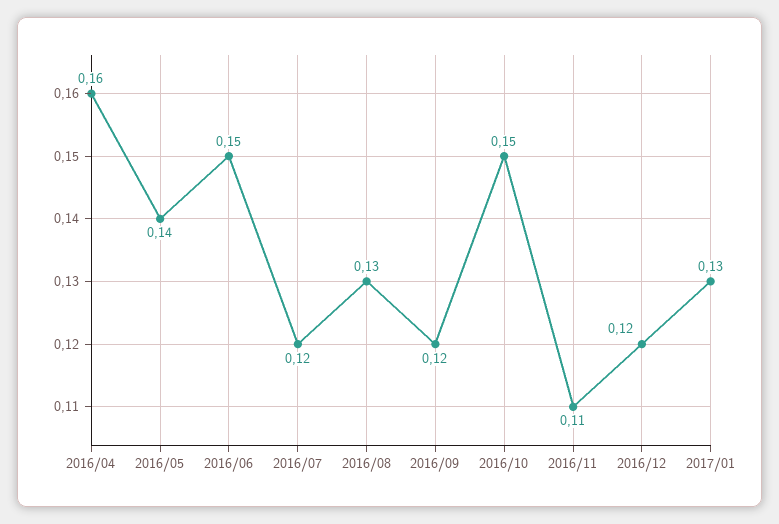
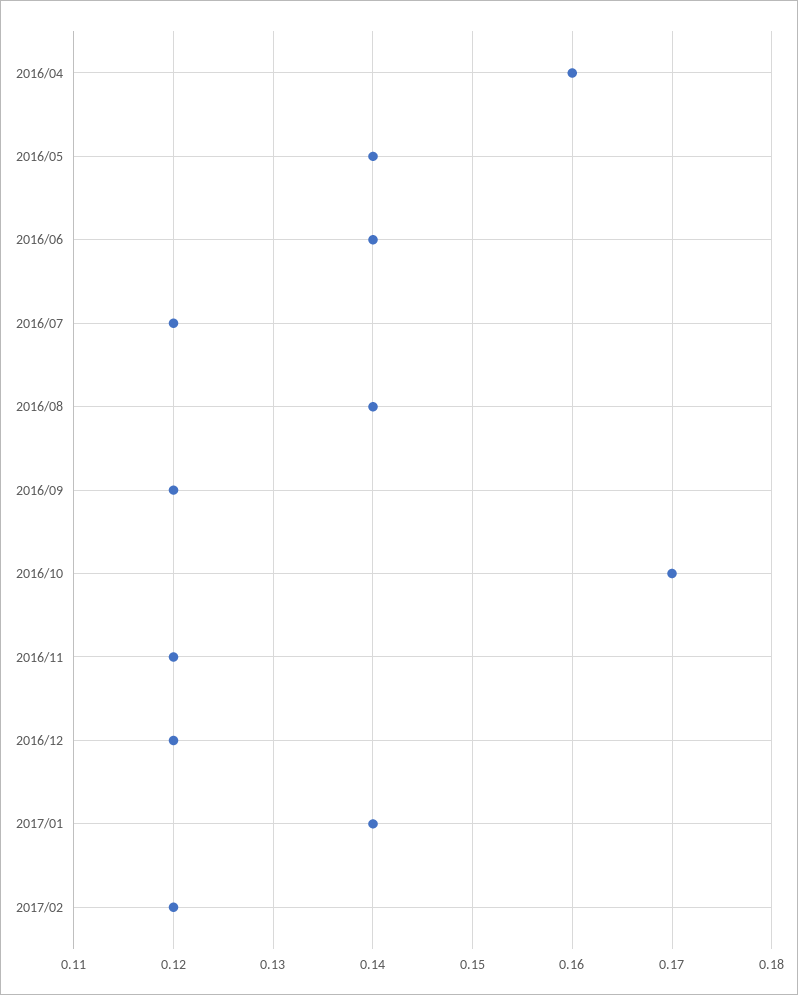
2016/06: 0.15 -> 0.14
2016/08: 0.13 -> 0.14
2016/10: 0.15 -> 0.17
2016/11: 0.11 -> 0.12
2017/01: 0.13 -> 0.14
2017/02: none -> 0.12

